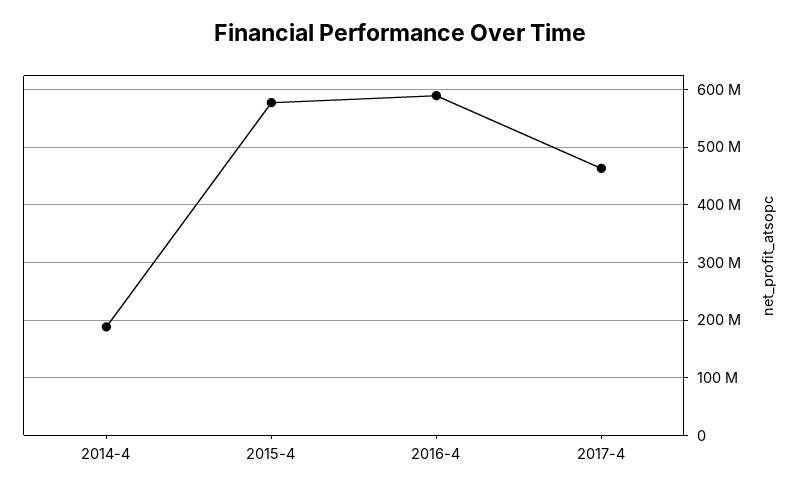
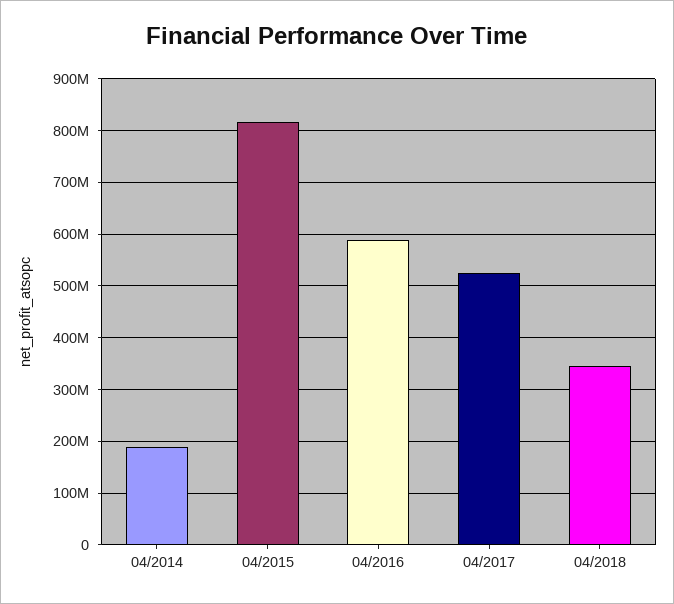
2015-4: 580000000 -> 820000000
2017-4: 460000000 -> 520000000
04/2018: none -> 340000000

